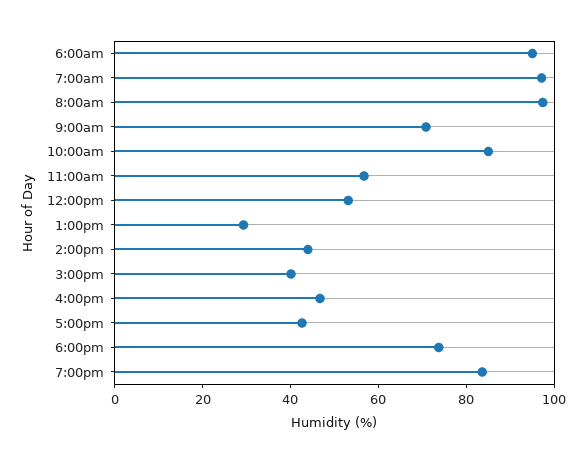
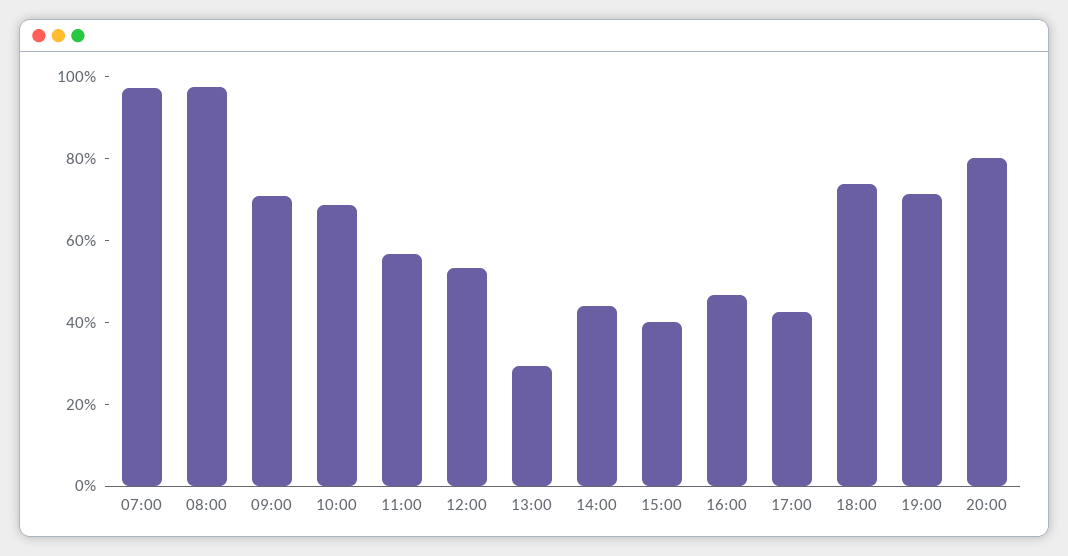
6:00am: 95 -> none
10:00am: 85 -> 70
7:00pm: 85 -> 70
20:00: none -> 80

